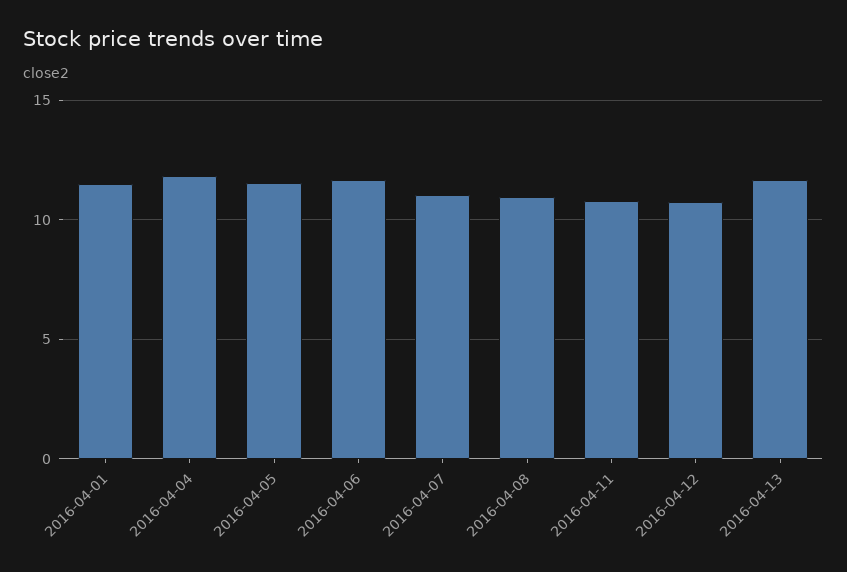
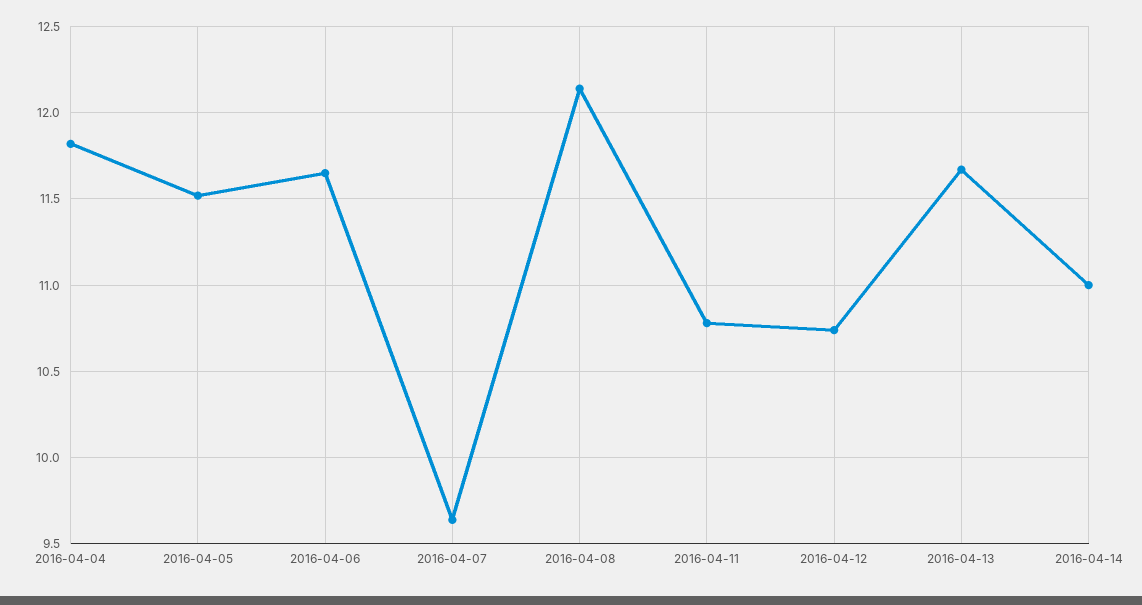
2016-04-01: 11.5 -> none
2016-04-07: 11 -> 9.65
2016-04-08: 11 -> 12.15
2016-04-14: none -> 11

